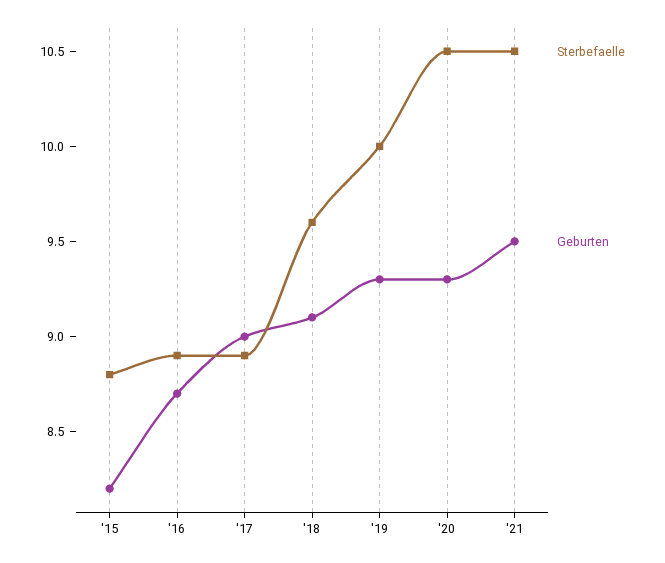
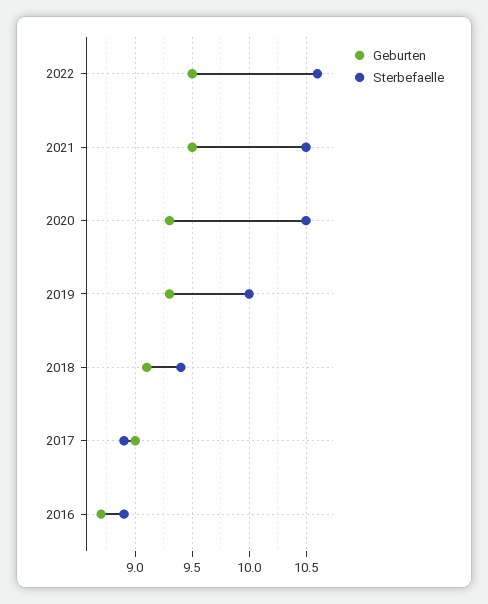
Sterbefaelle, '15: 8.8 -> none
Geburten, '15: 8.2 -> none
Sterbefaelle, '18: 9.6 -> 9.4
Geburten, 2022: none -> 9.5
Sterbefaelle, 2022: none -> 10.6

